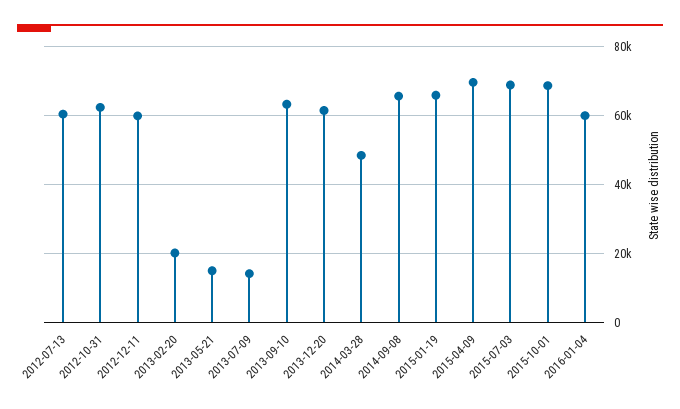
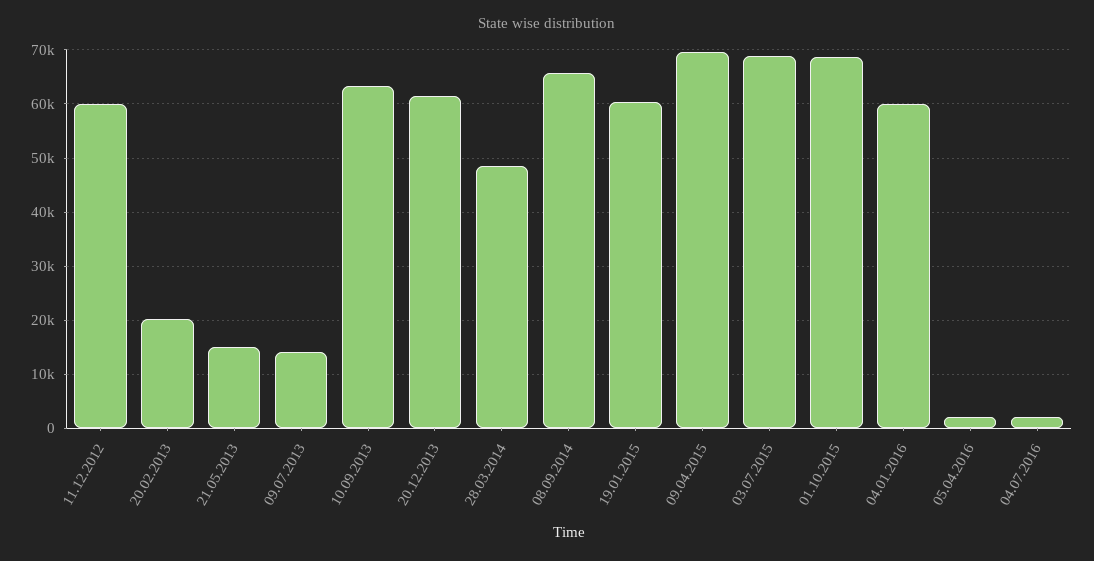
2012-07-13: 60000 -> none
2012-10-31: 62000 -> none
2015-01-19: 66000 -> 60000
05.04.2016: none -> 2000
04.07.2016: none -> 2000

